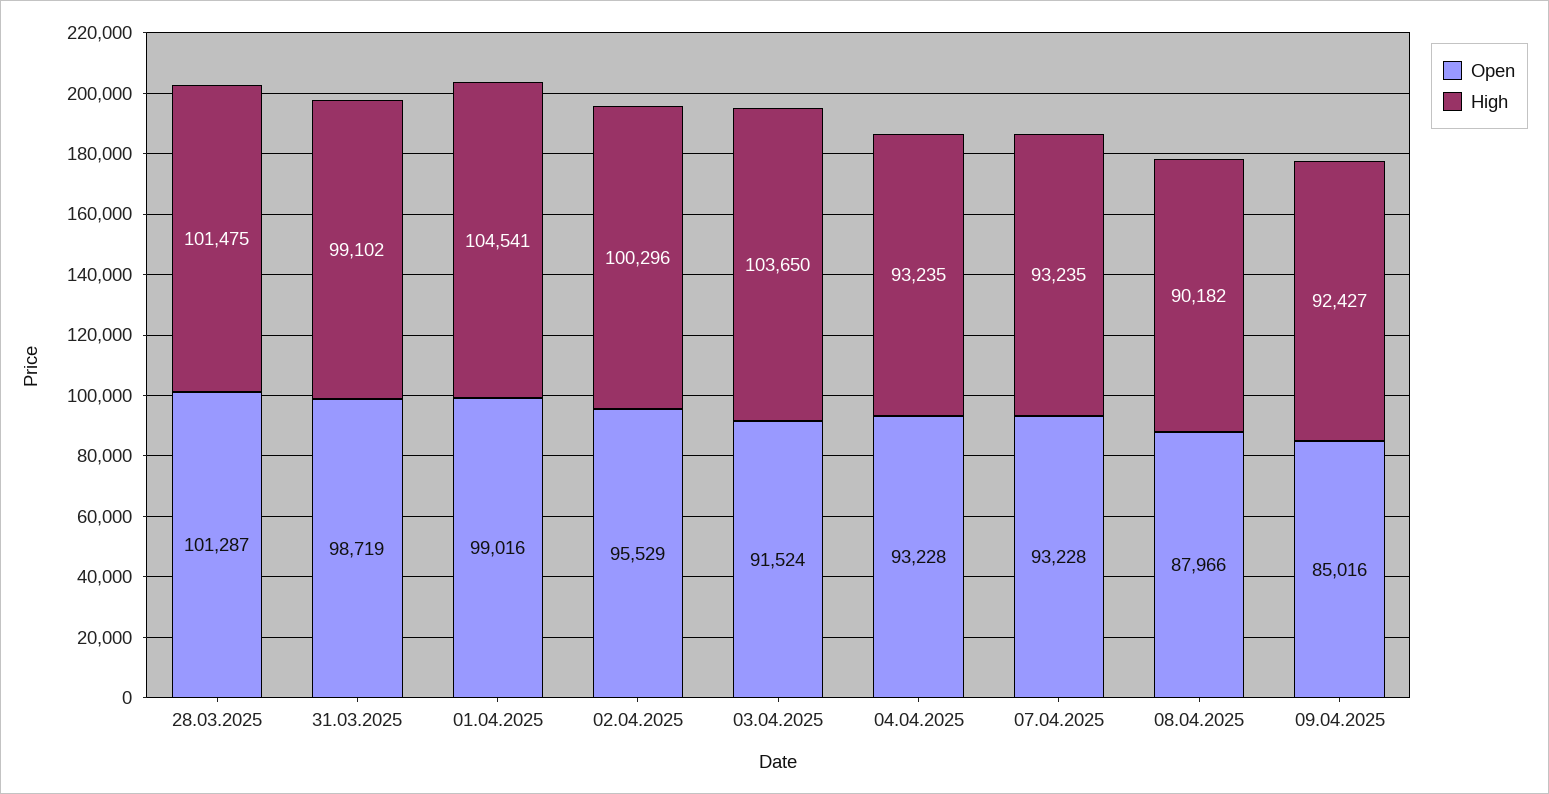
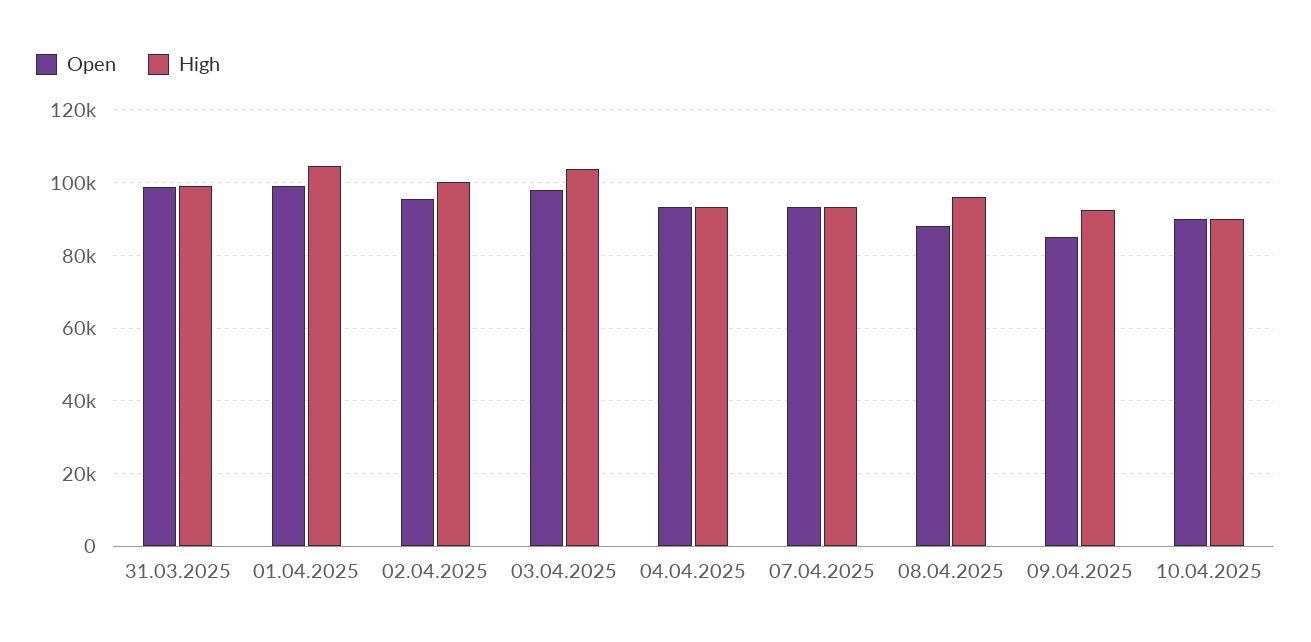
Open, 28.03.2025: 101287 -> none
High, 28.03.2025: 101475 -> none
Open, 03.04.2025: 91524 -> 98000
High, 08.04.2025: 90182 -> 96000
Open, 10.04.2025: none -> 90000
High, 10.04.2025: none -> 90000

